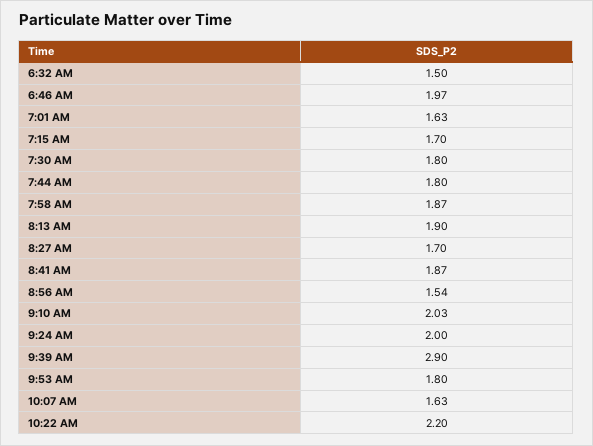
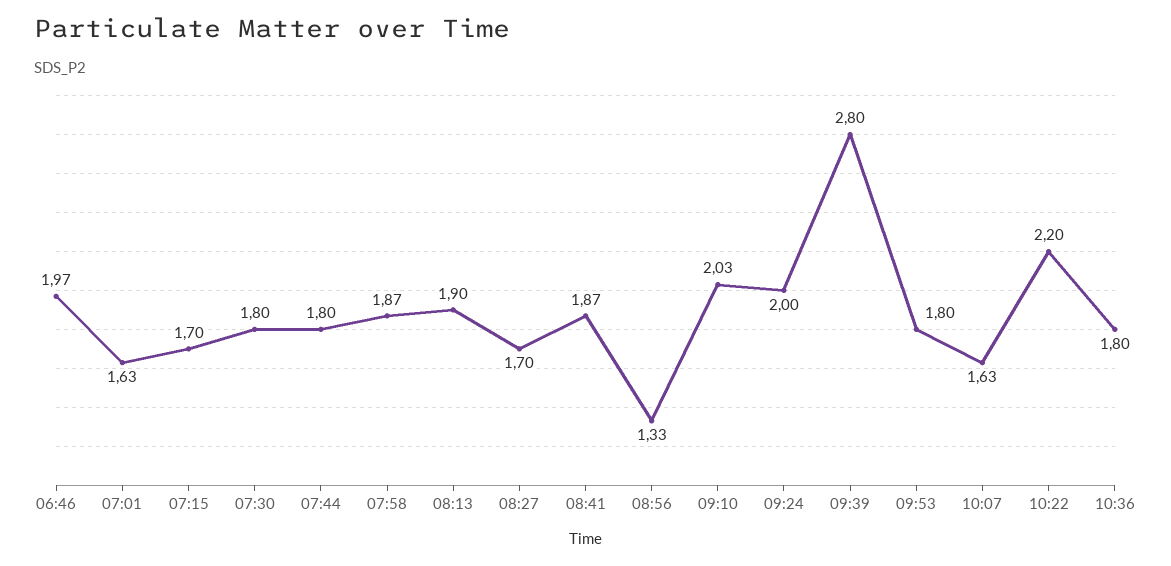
6:32 AM: 1.5 -> none
8:56 AM: 1.54 -> 1.33
9:39 AM: 2.9 -> 2.8
10:36: none -> 1.8

